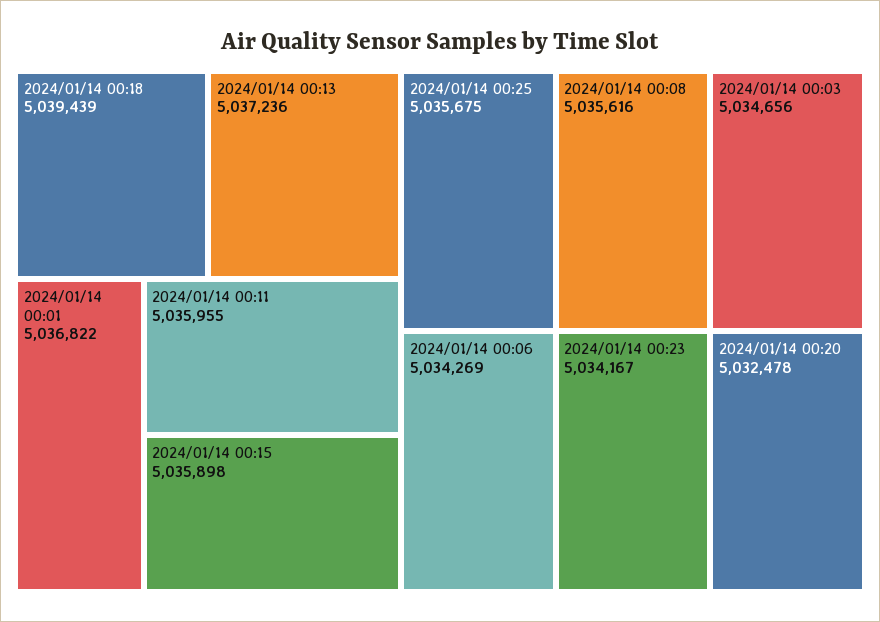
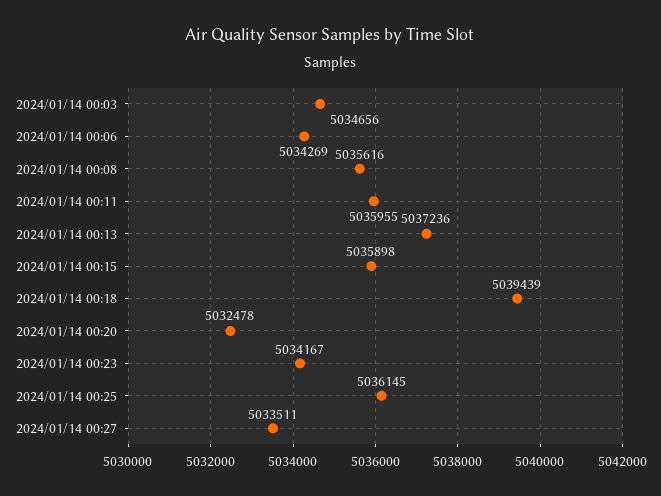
2024/01/14 00:01: 5036822 -> none
2024/01/14 00:25: 5035675 -> 5036145
2024/01/14 00:27: none -> 5033511

